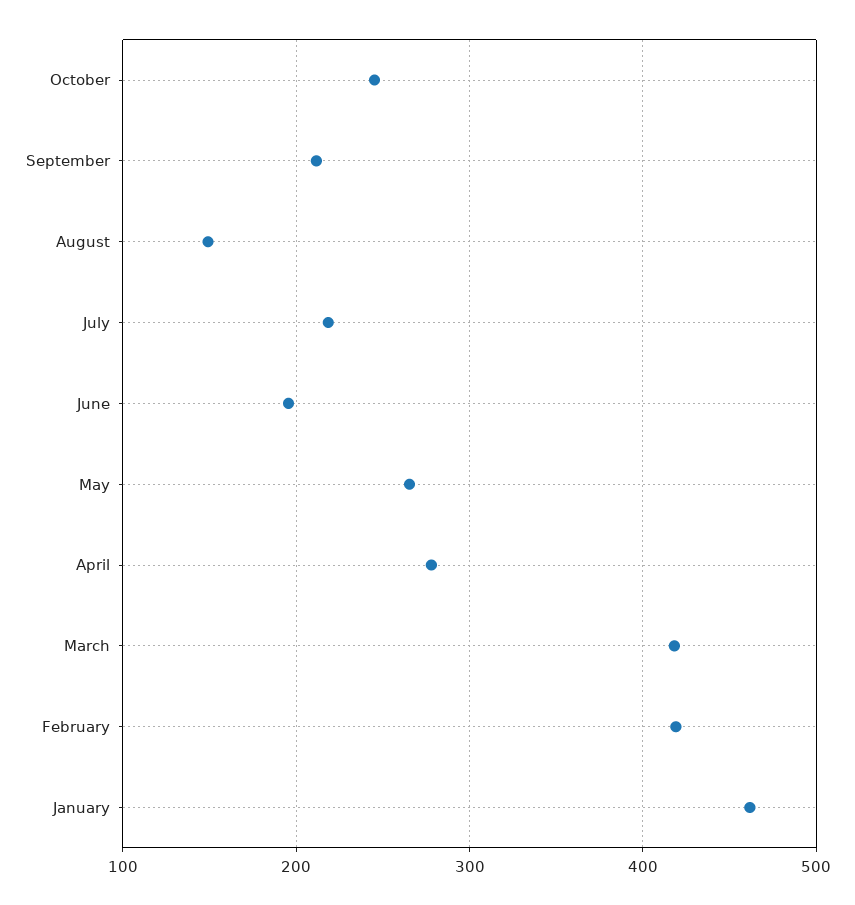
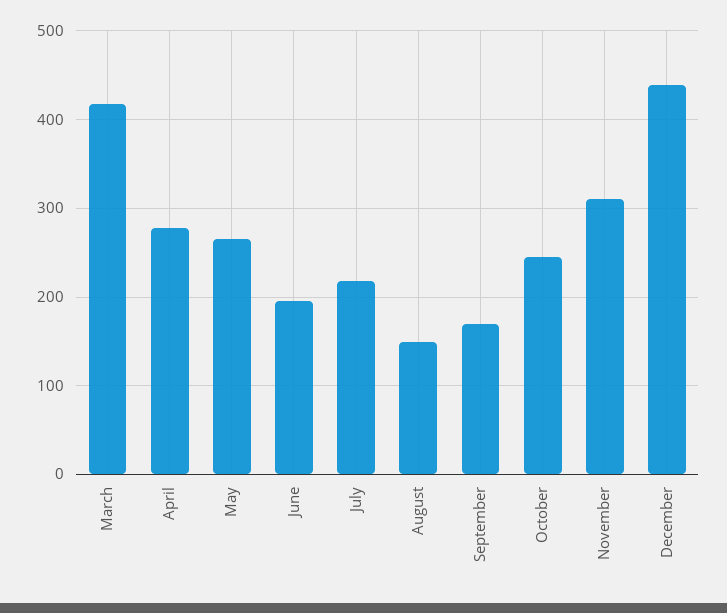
September: 210 -> 170
February: 420 -> none
January: 460 -> none
November: none -> 310
December: none -> 440

